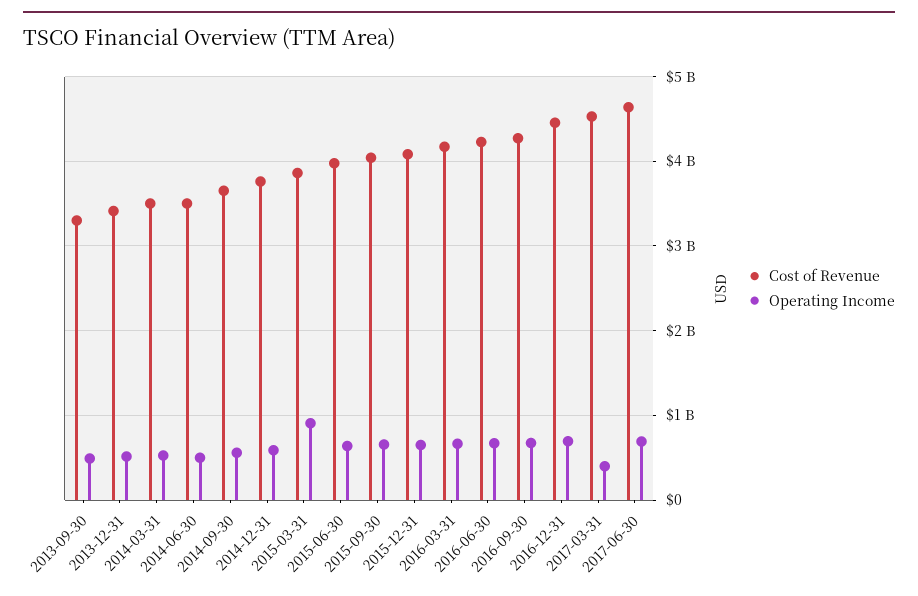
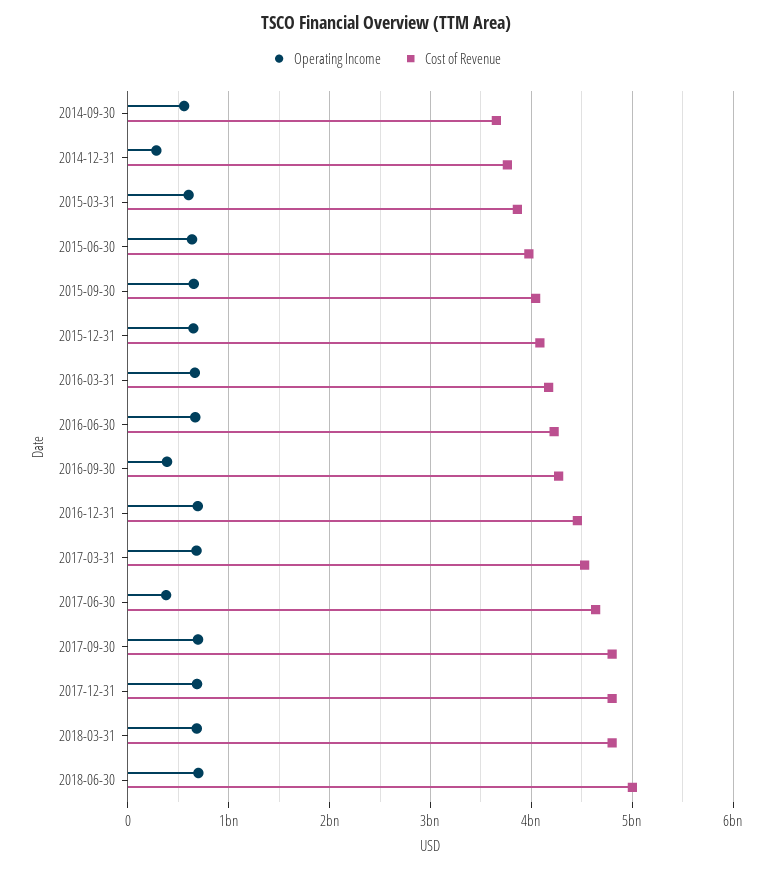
Cost of Revenue, 2013-09-30: 3300000000 -> none
Operating Income, 2013-09-30: 500000000 -> none
Cost of Revenue, 2013-12-31: 3400000000 -> none
Operating Income, 2013-12-31: 500000000 -> none
Cost of Revenue, 2014-03-31: 3500000000 -> none
Operating Income, 2014-03-31: 500000000 -> none
Cost of Revenue, 2014-06-30: 3500000000 -> none
Operating Income, 2014-06-30: 500000000 -> none
Operating Income, 2014-12-31: 600000000 -> 300000000
Operating Income, 2015-03-31: 900000000 -> 600000000
Operating Income, 2016-09-30: 700000000 -> 400000000
Operating Income, 2017-03-31: 400000000 -> 700000000
Operating Income, 2017-06-30: 700000000 -> 400000000
Operating Income, 2017-09-30: none -> 700000000
Cost of Revenue, 2017-09-30: none -> 4800000000
Operating Income, 2017-12-31: none -> 700000000
Cost of Revenue, 2017-12-31: none -> 4800000000
Operating Income, 2018-03-31: none -> 700000000
Cost of Revenue, 2018-03-31: none -> 4800000000
Operating Income, 2018-06-30: none -> 700000000
Cost of Revenue, 2018-06-30: none -> 5000000000

